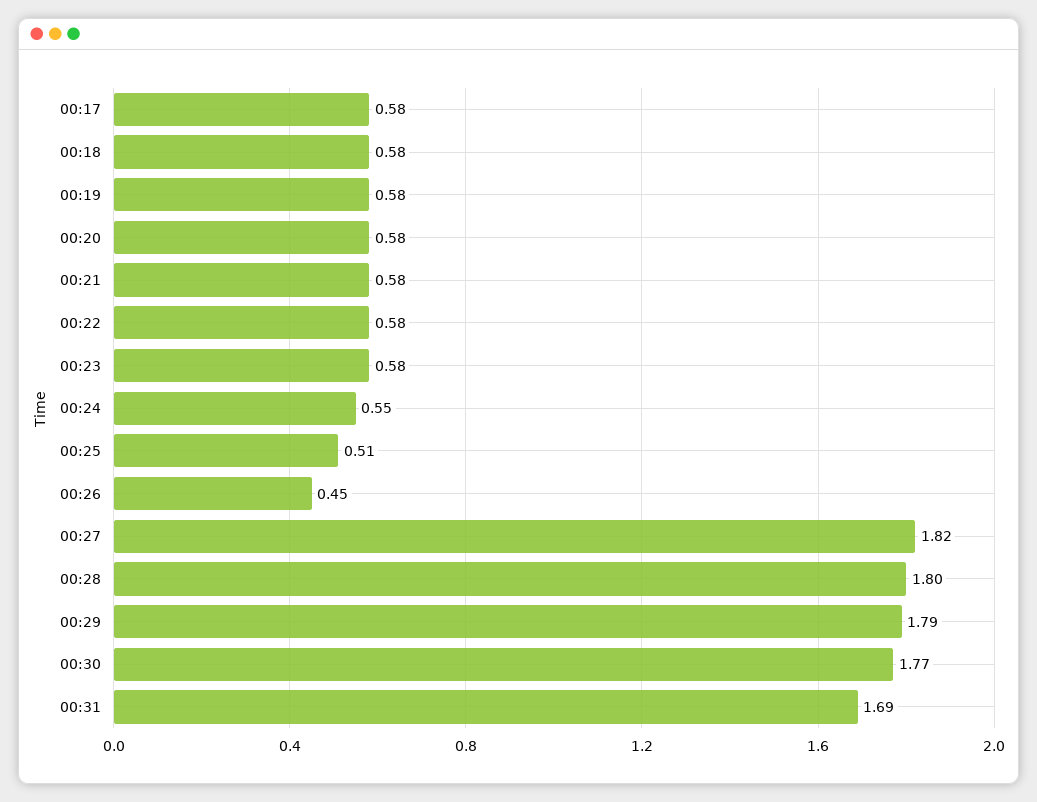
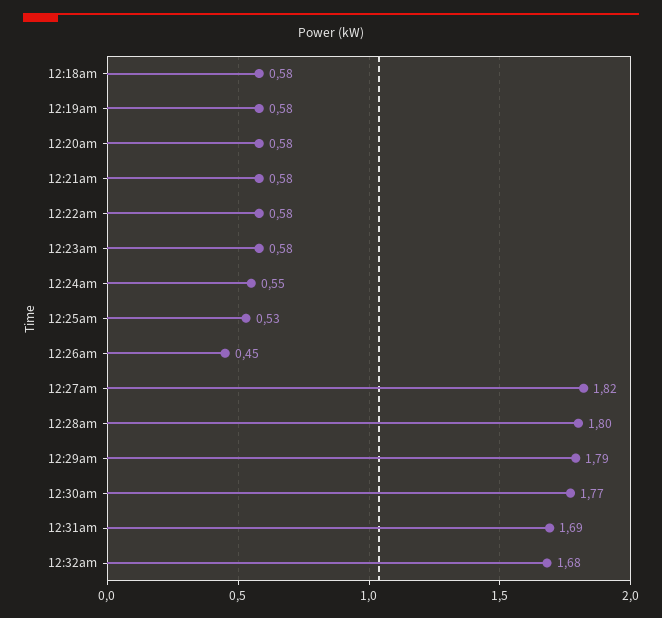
00:17: 0.58 -> none
00:25: 0.51 -> 0.53
12:32am: none -> 1.68

